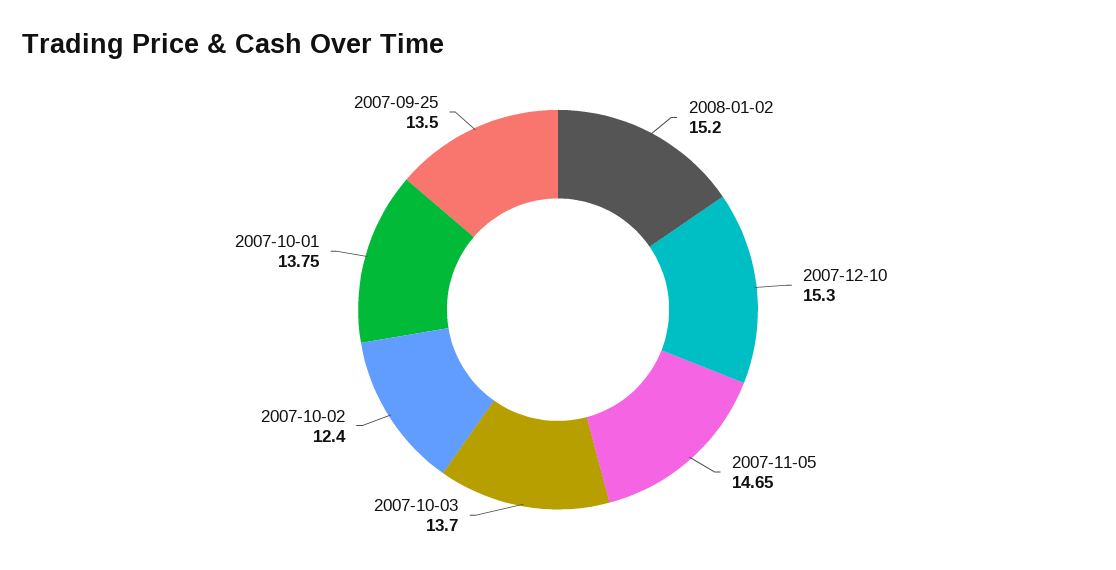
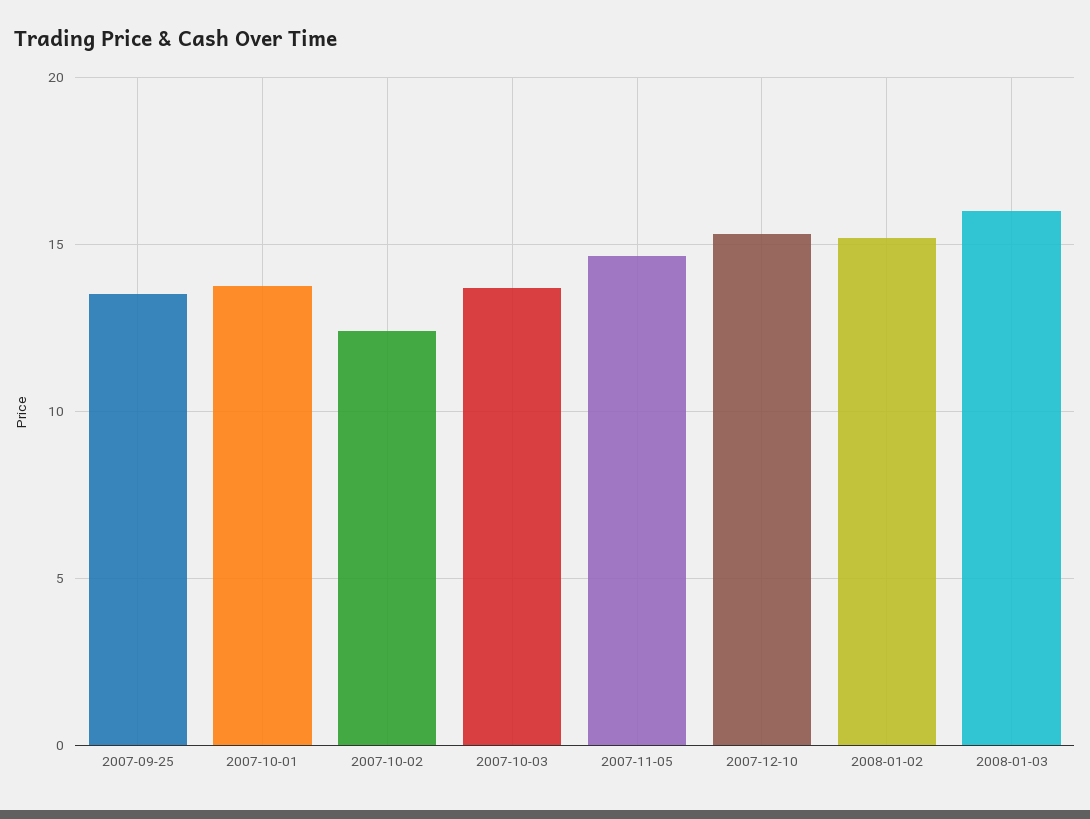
2008-01-03: none -> 16

